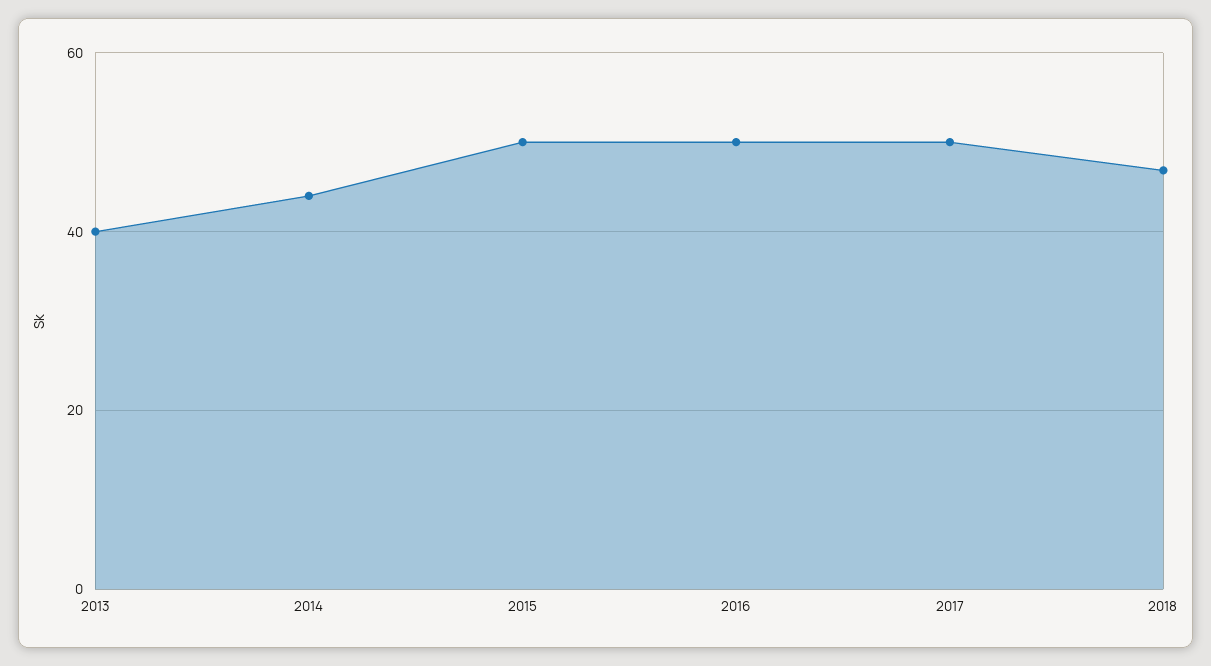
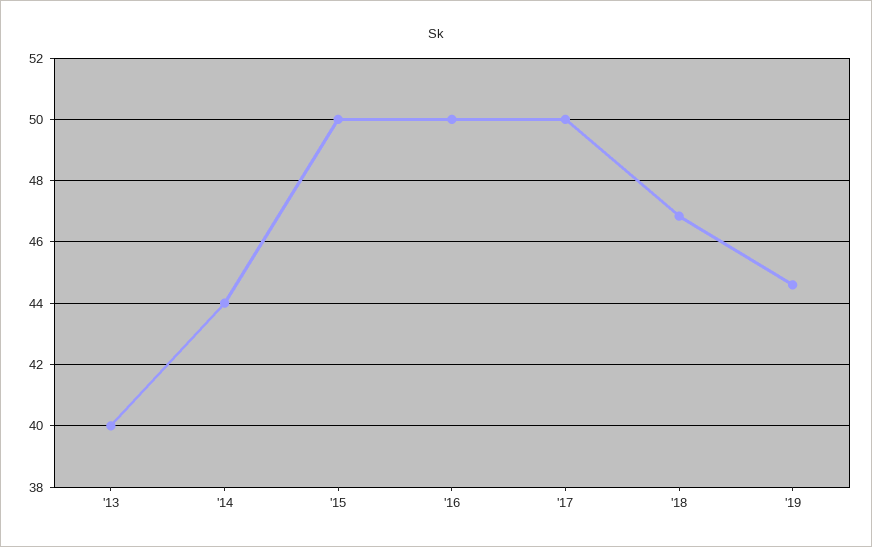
'19: none -> 44.6

